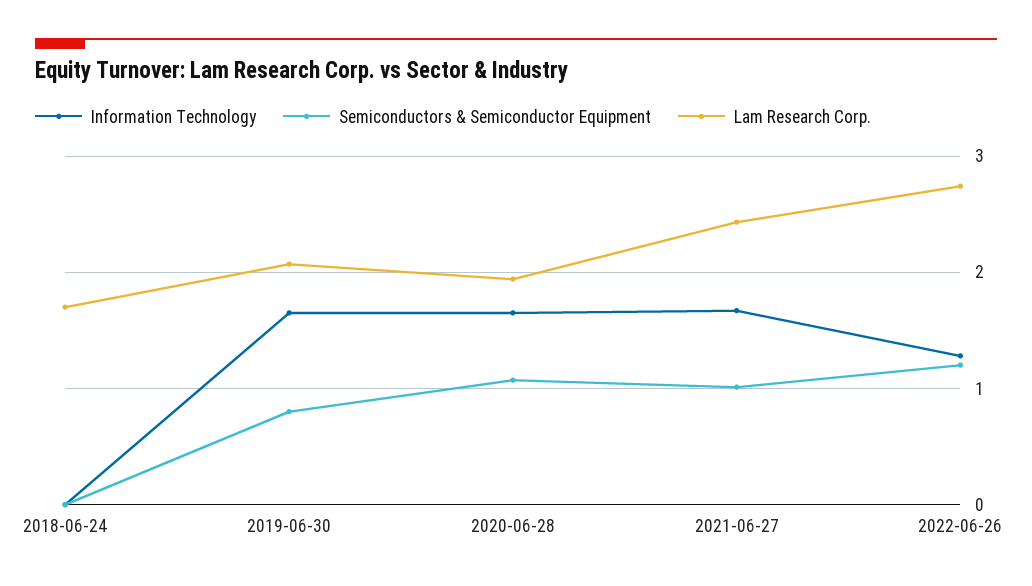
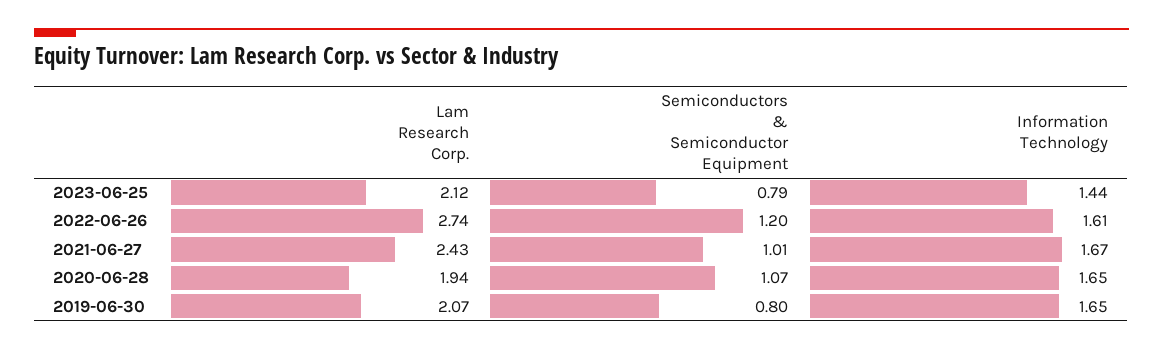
Information Technology, 2018-06-24: 0 -> none
Semiconductors & Semiconductor Equipment, 2018-06-24: 0 -> none
Lam Research Corp., 2018-06-24: 1.7 -> none
Information Technology, 2022-06-26: 1.3 -> 1.61
Lam Research Corp., 2023-06-25: none -> 2.12
Semiconductors & Semiconductor Equipment, 2023-06-25: none -> 0.79
Information Technology, 2023-06-25: none -> 1.44

